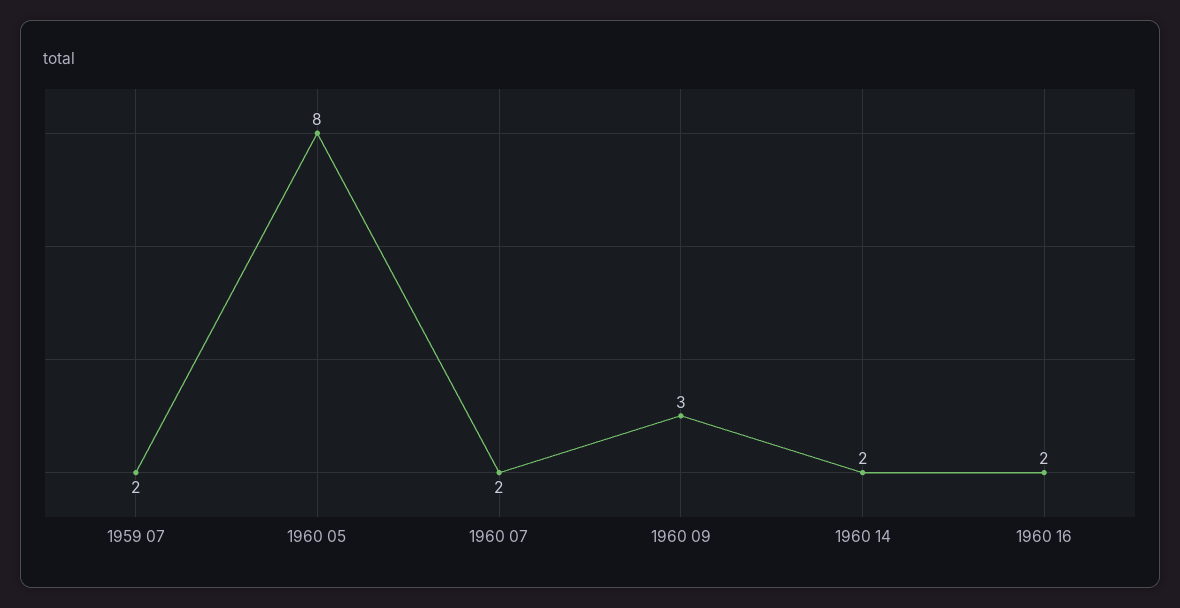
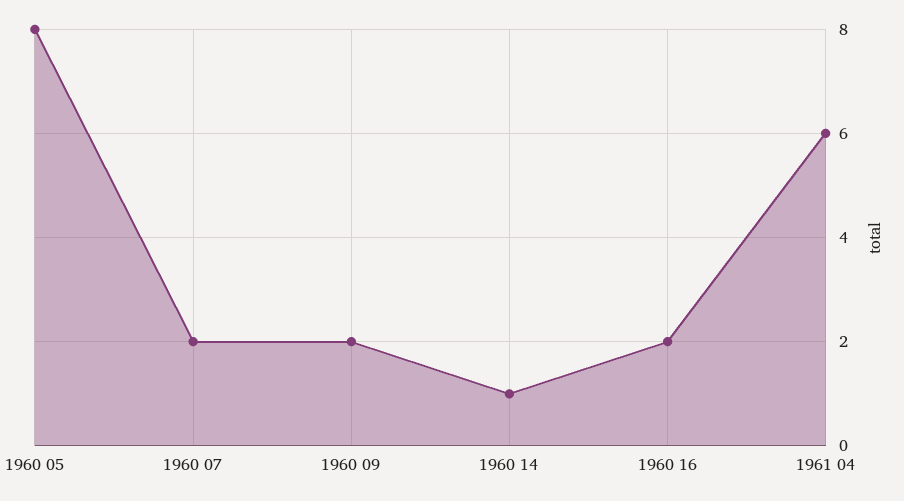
1959 07: 2 -> none
1960 09: 3 -> 2
1960 14: 2 -> 1
1961 04: none -> 6

